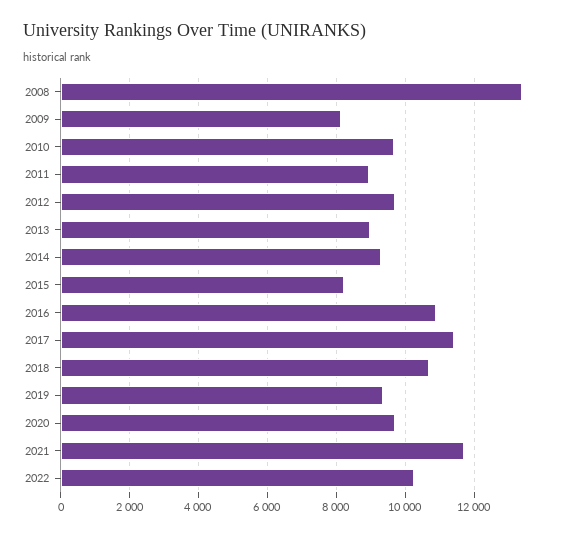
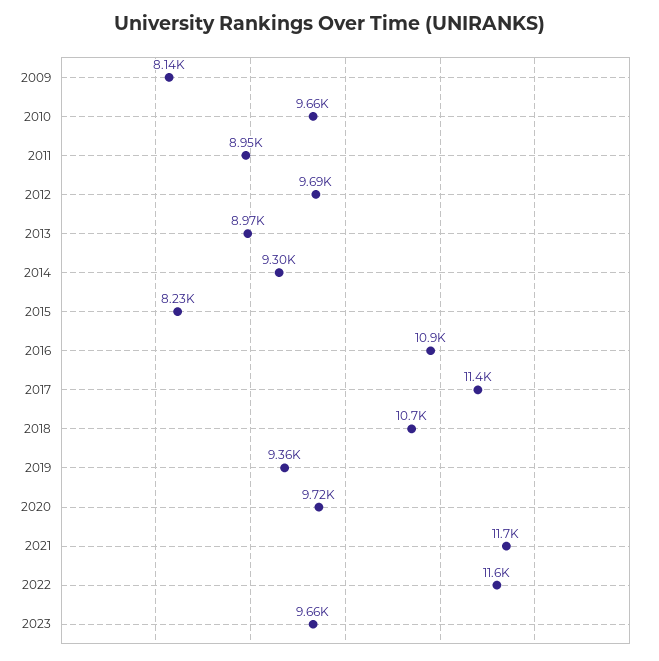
2008: 13400 -> none
2022: 10200 -> 11600
2023: none -> 9660

